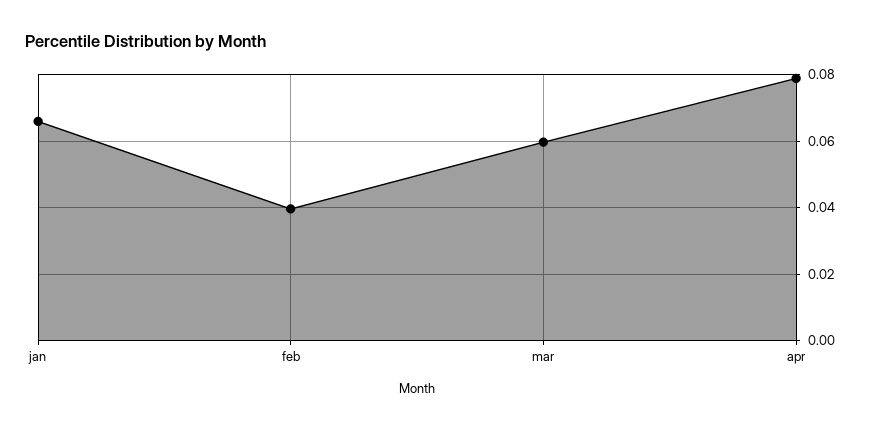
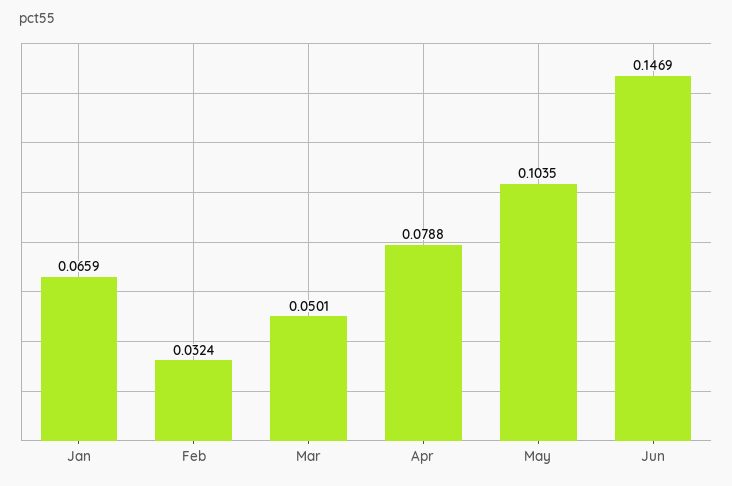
feb: 0.04 -> 0.0324
mar: 0.06 -> 0.0501
May: none -> 0.1035
Jun: none -> 0.1469

